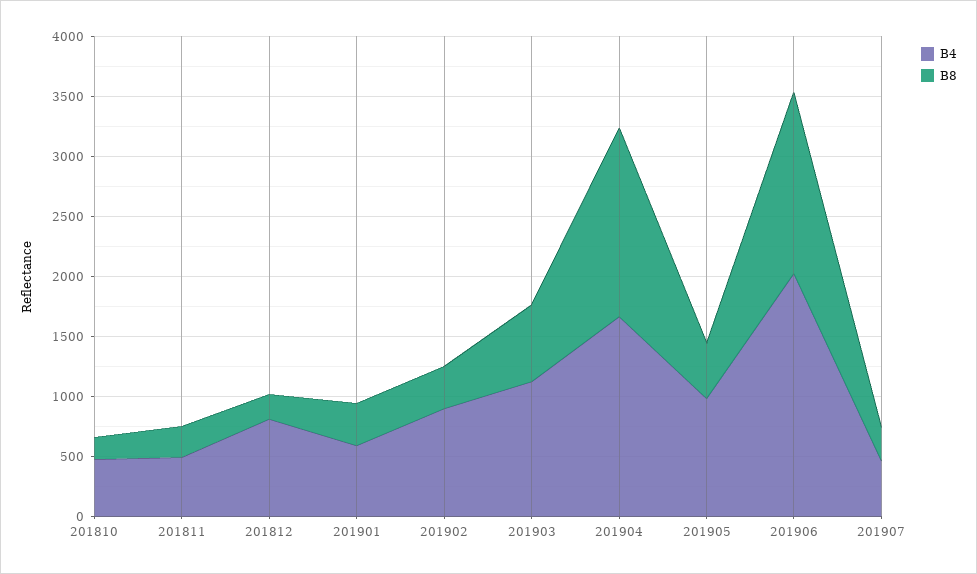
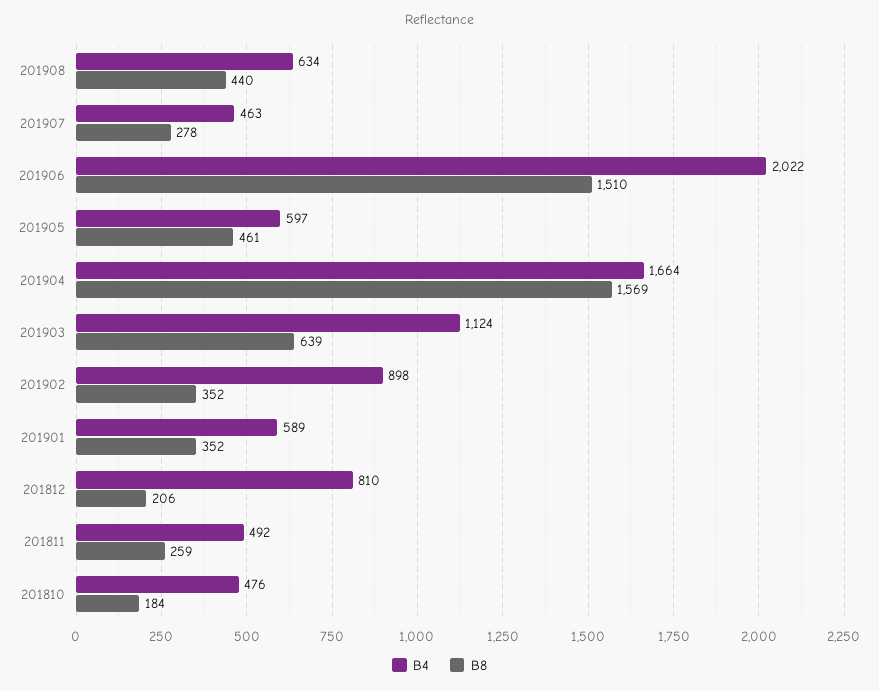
B4, 201905: 1000 -> 597
B4, 201908: none -> 634
B8, 201908: none -> 440

